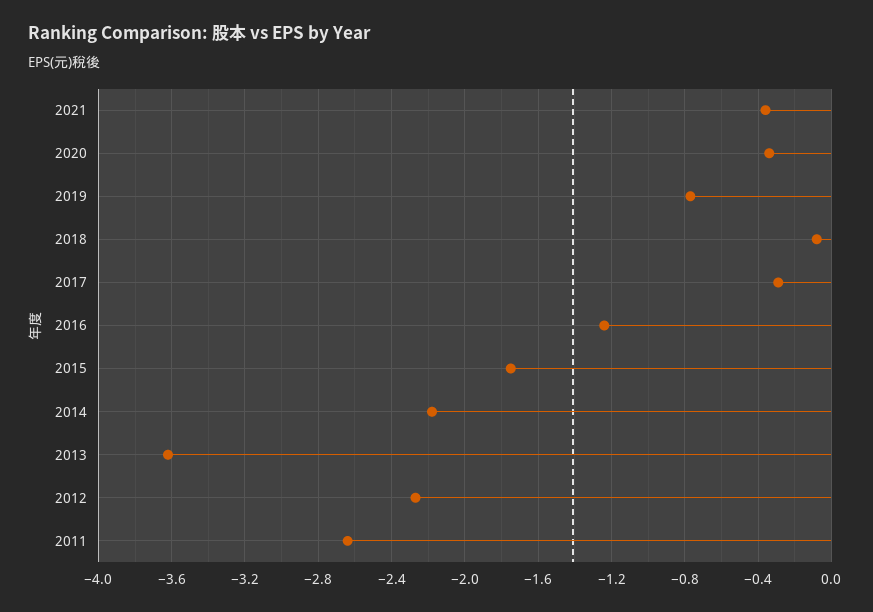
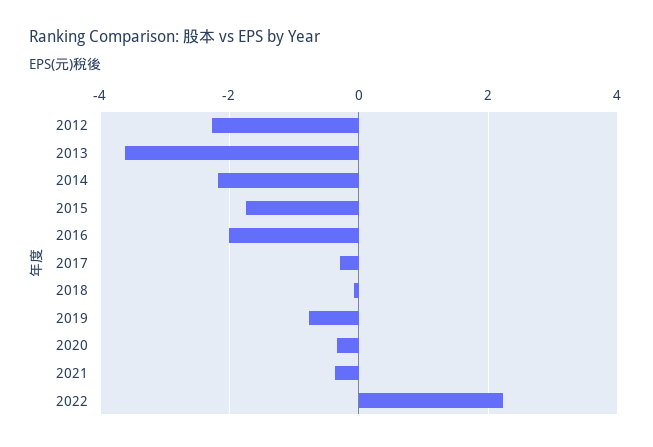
2016: -1.25 -> -2
2011: -2.65 -> none
2022: none -> 2.2

